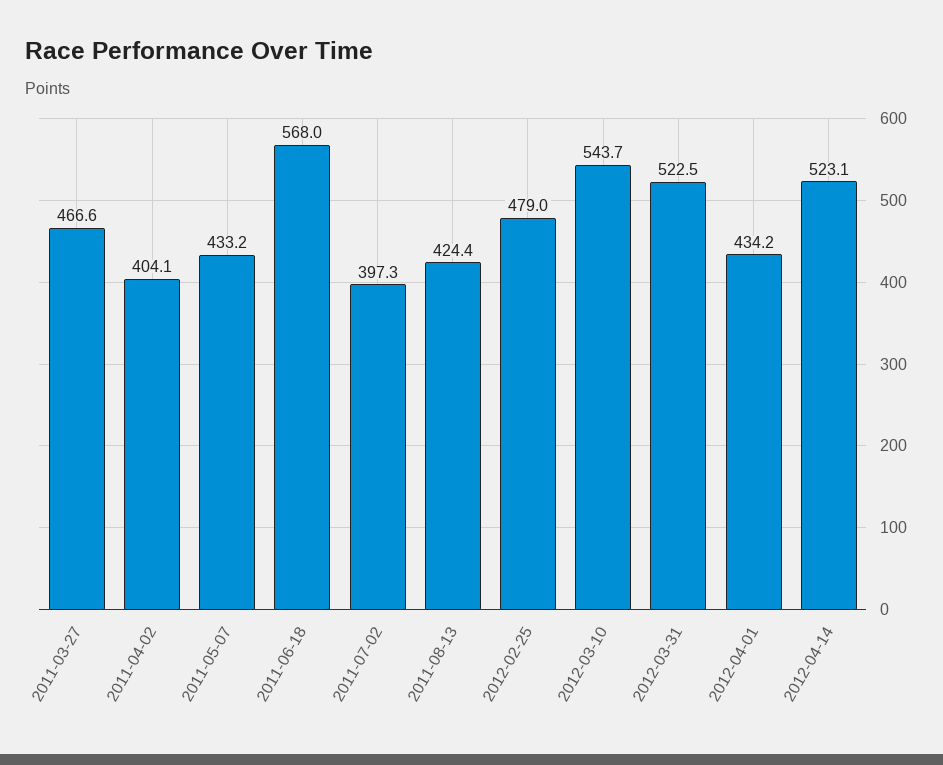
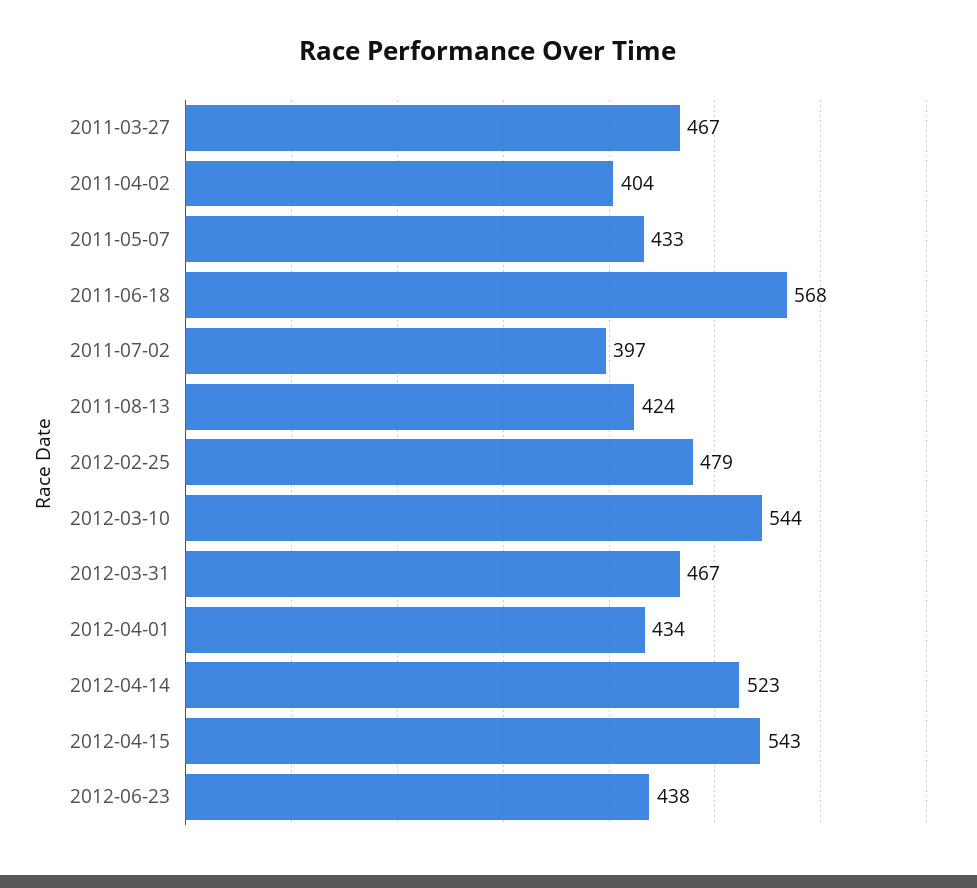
2012-03-31: 522.5 -> 467
2012-04-15: none -> 543
2012-06-23: none -> 438

